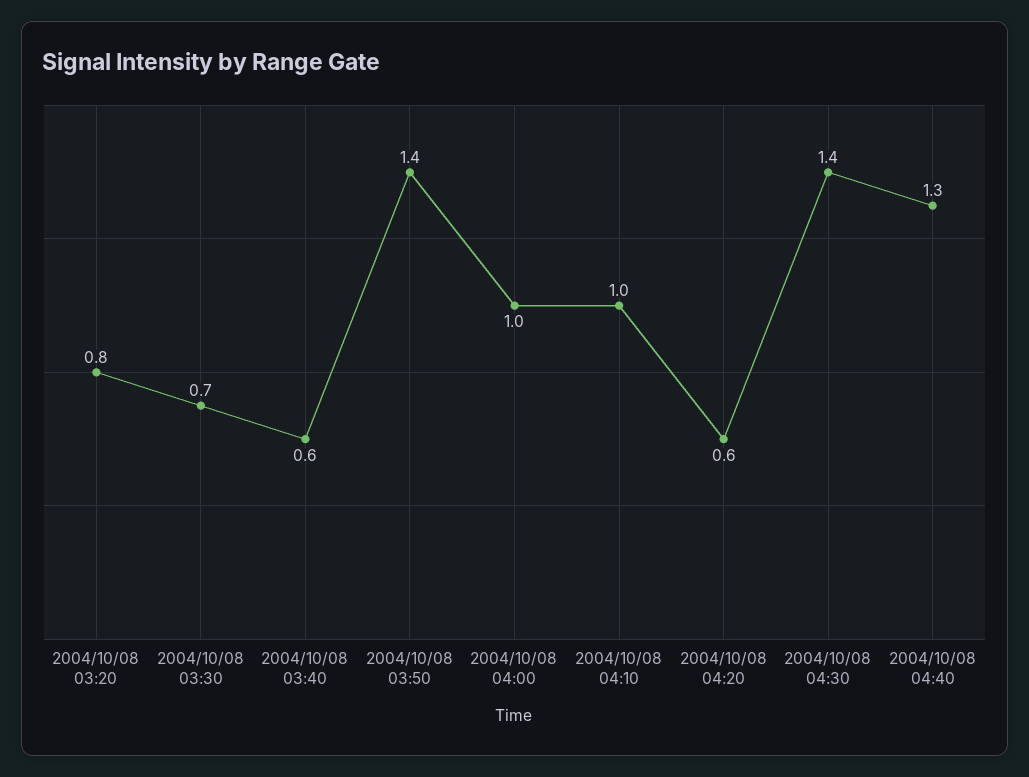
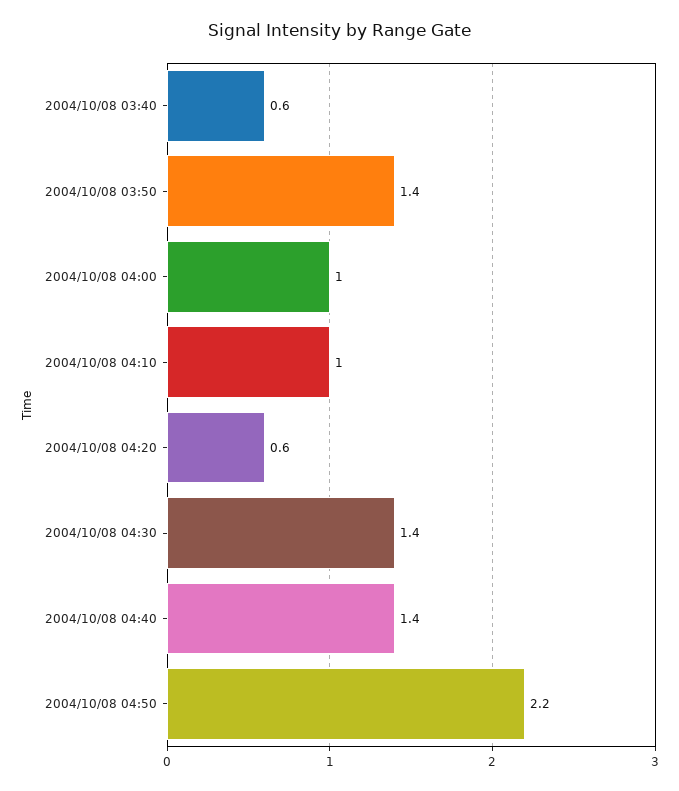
2004/10/08 03:20: 0.8 -> none
2004/10/08 03:30: 0.7 -> none
2004/10/08 04:40: 1.3 -> 1.4
2004/10/08 04:50: none -> 2.2

